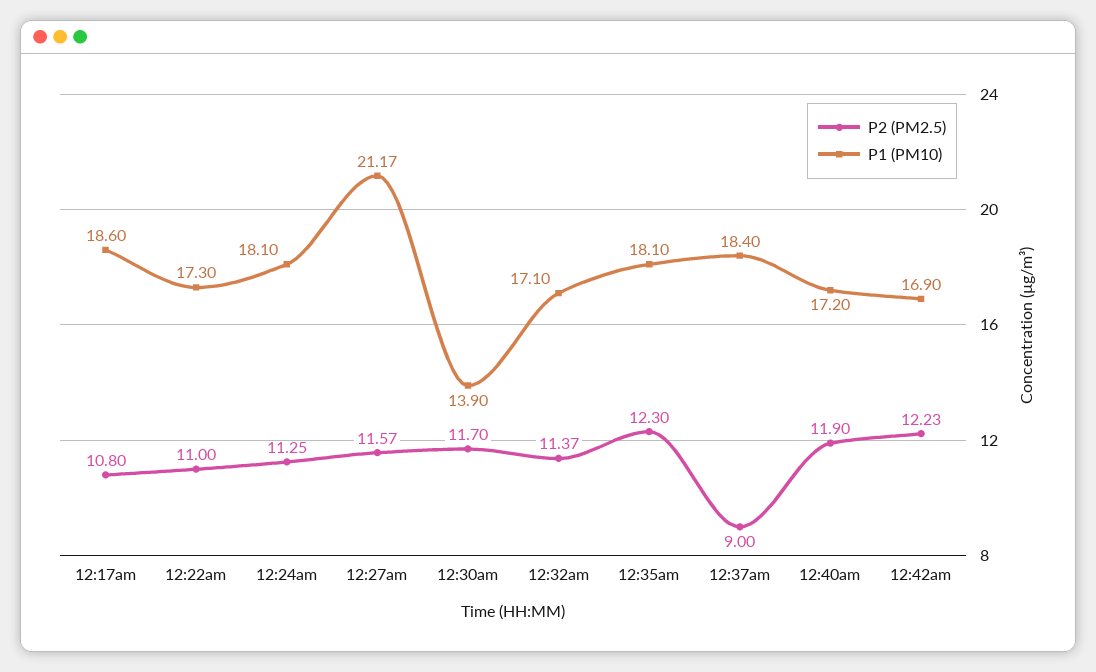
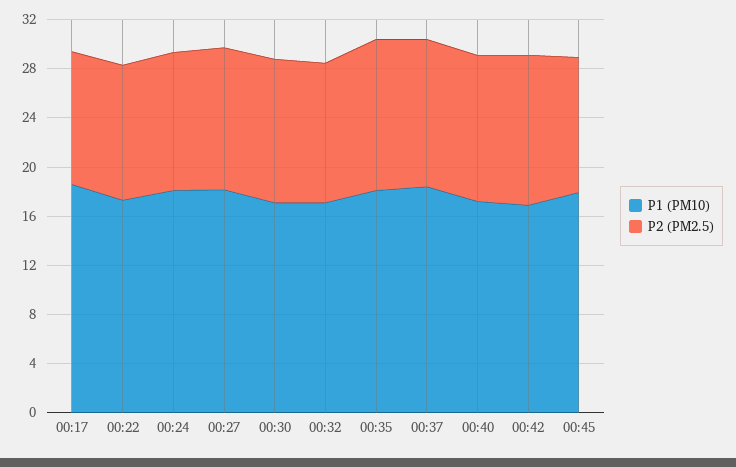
P1 (PM10), 12:27am: 21.17 -> 18
P1 (PM10), 12:30am: 13.9 -> 17
P2 (PM2.5), 12:37am: 9 -> 12
P1 (PM10), 00:45: none -> 18
P2 (PM2.5), 00:45: none -> 11

